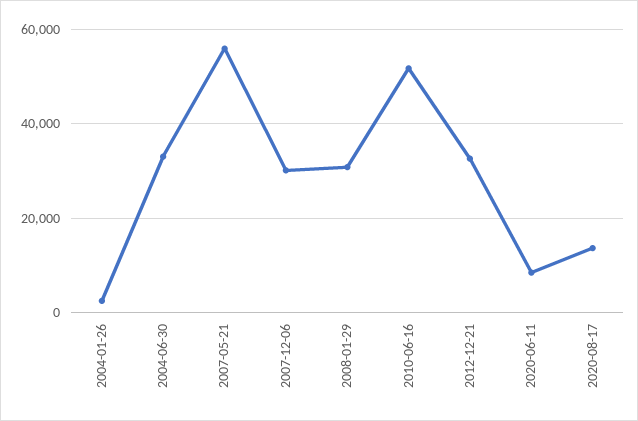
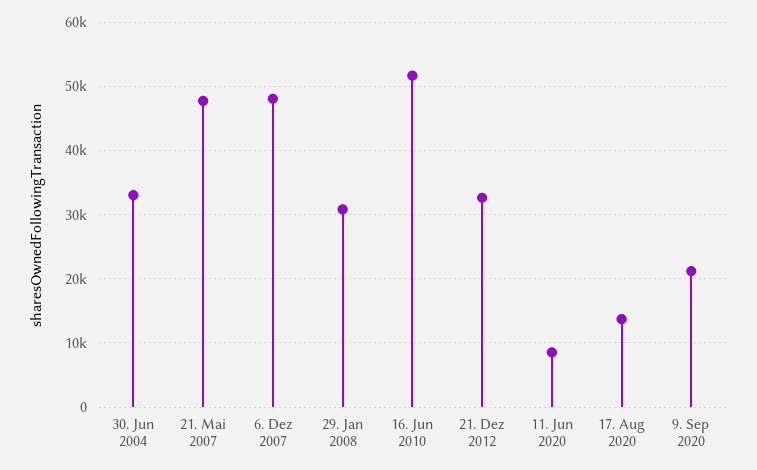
2004-01-26: 2000 -> none
2007-05-21: 56000 -> 48000
2007-12-06: 30000 -> 48000
9. Sep 2020: none -> 21000

